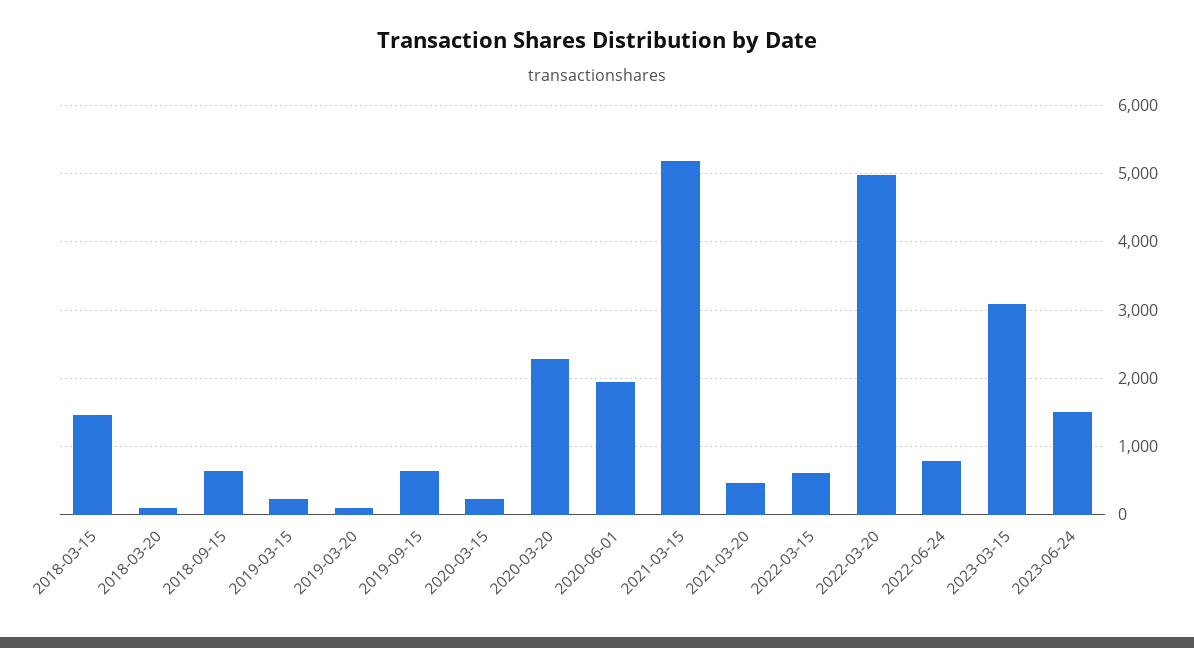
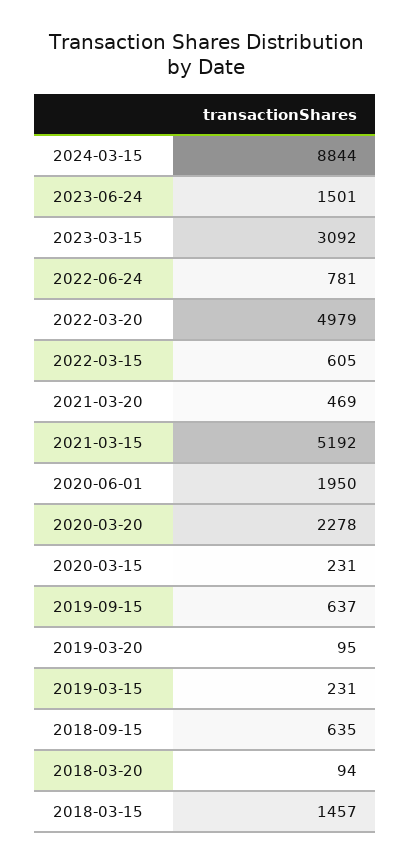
2024-03-15: none -> 8844

